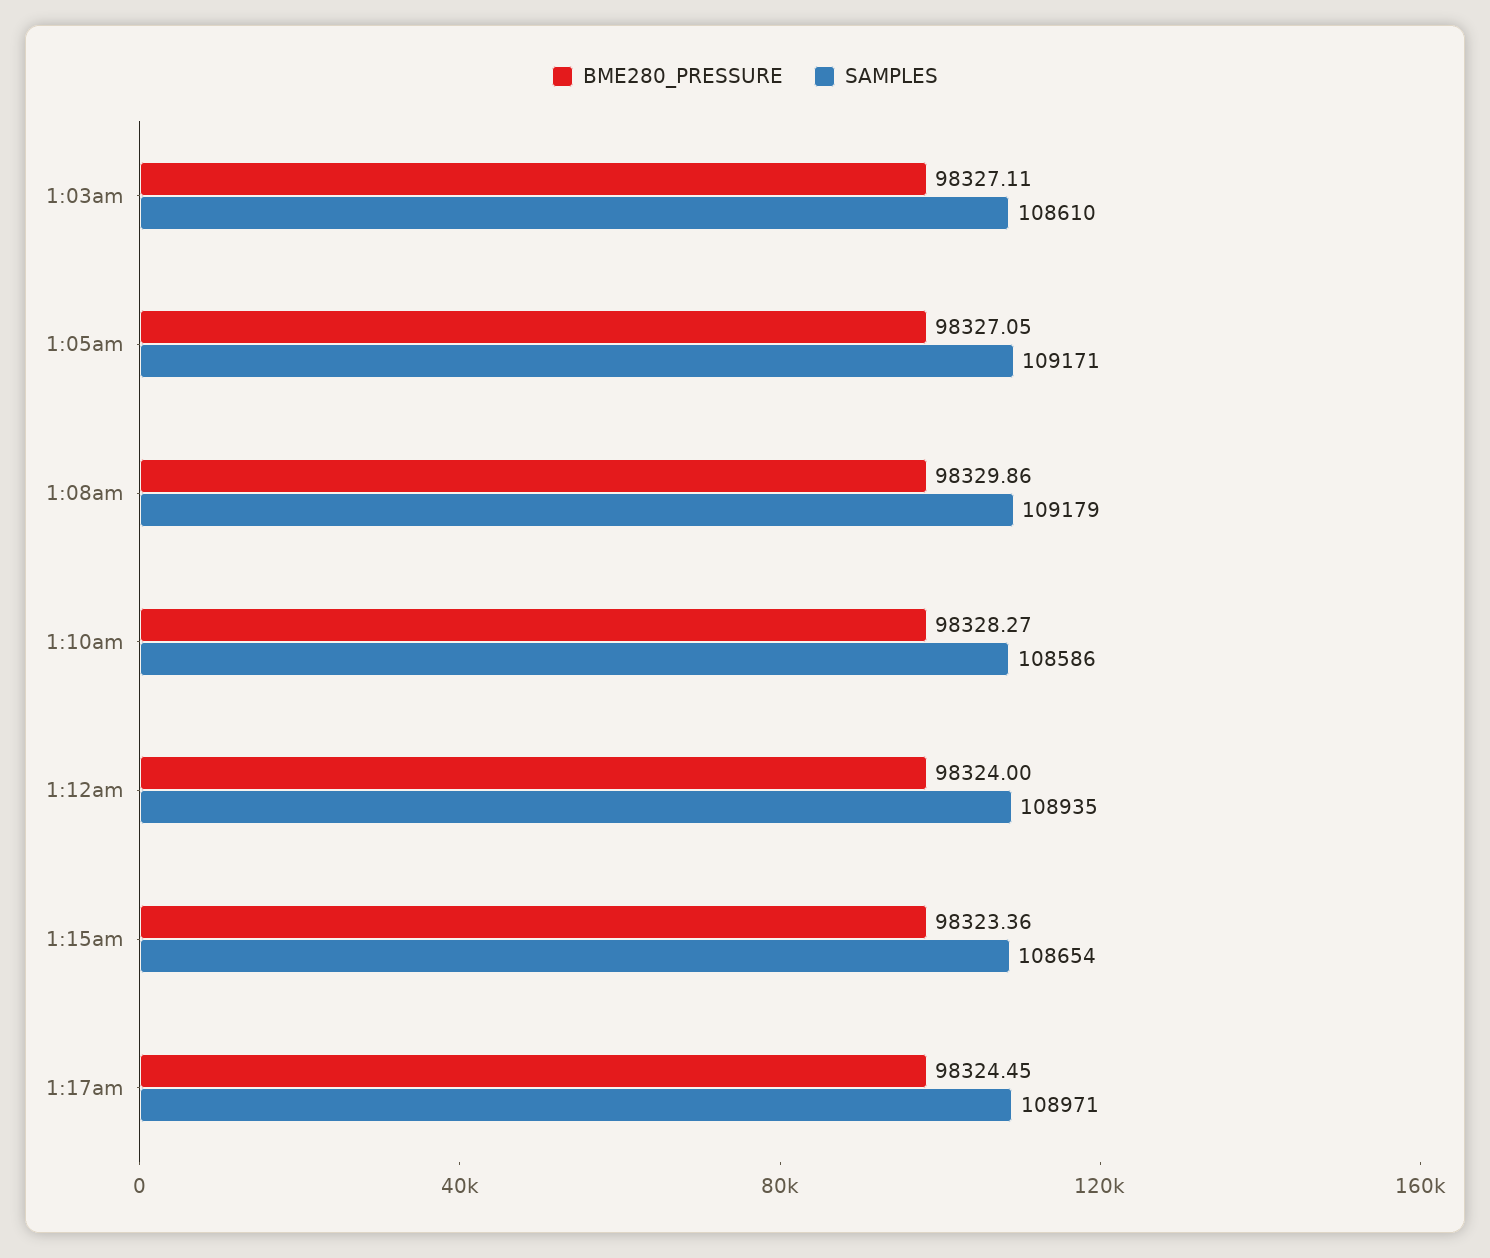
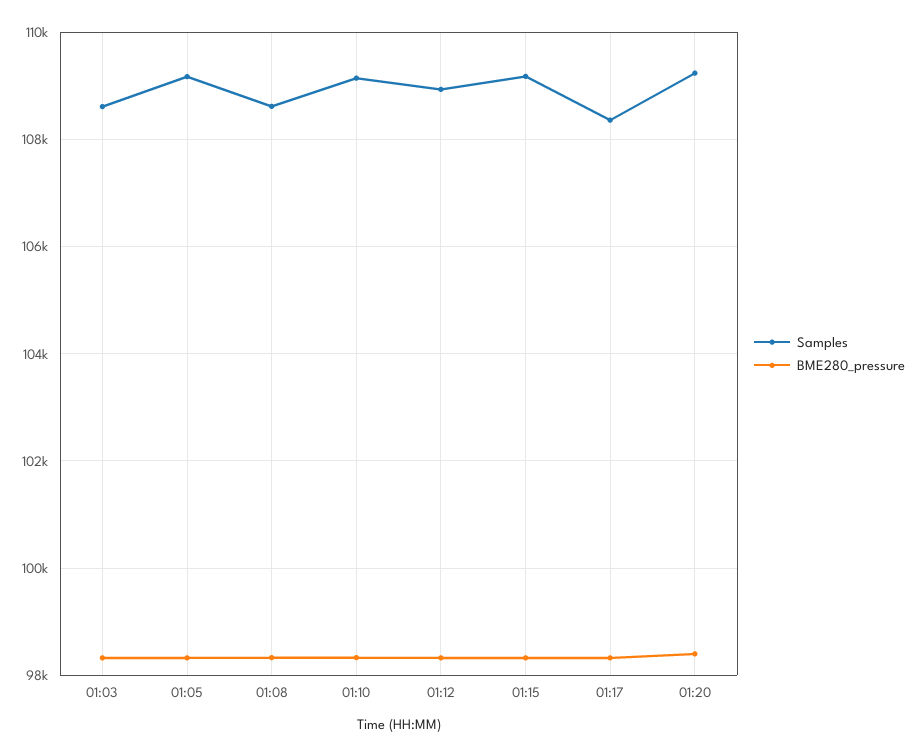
SAMPLES, 1:08am: 109179 -> 108600
SAMPLES, 1:10am: 108586 -> 109200
SAMPLES, 1:15am: 108654 -> 109200
SAMPLES, 1:17am: 108971 -> 108400
SAMPLES, 01:20: none -> 109200
BME280_PRESSURE, 01:20: none -> 98400

